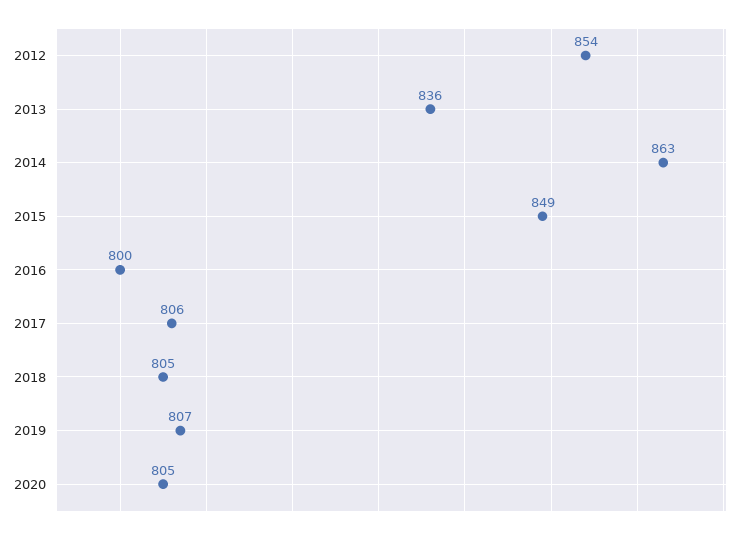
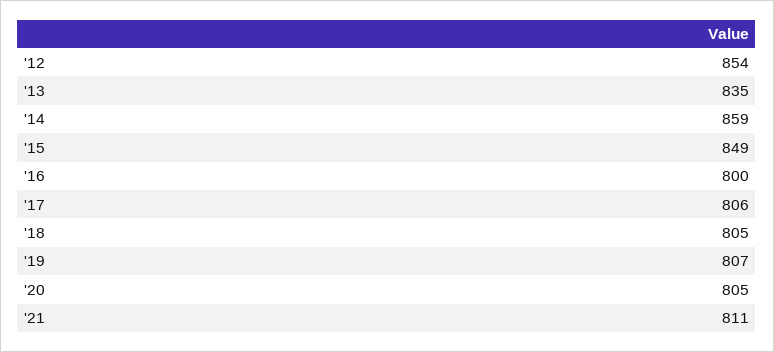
2013: 836 -> 835
2014: 863 -> 859
'21: none -> 811

